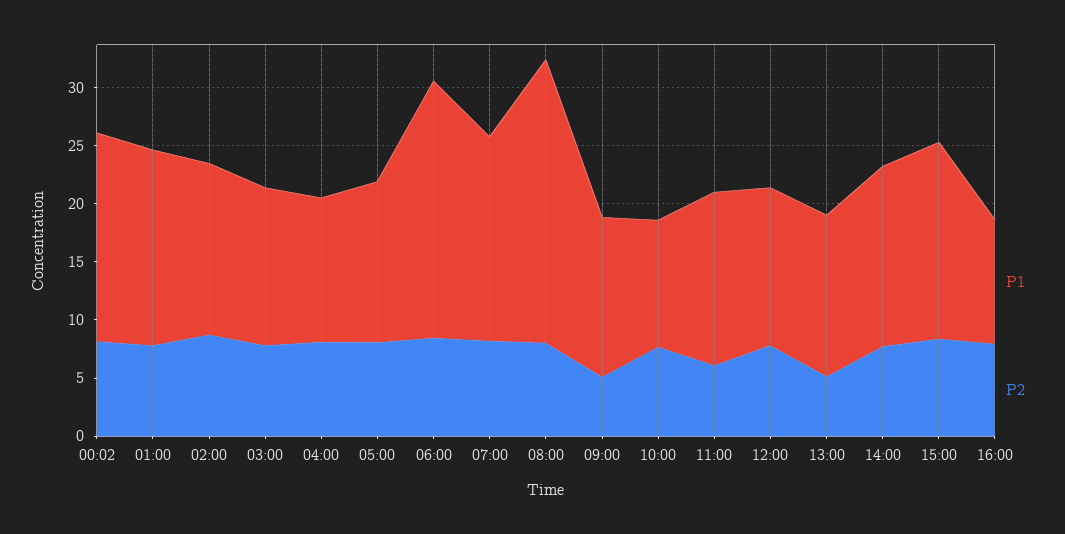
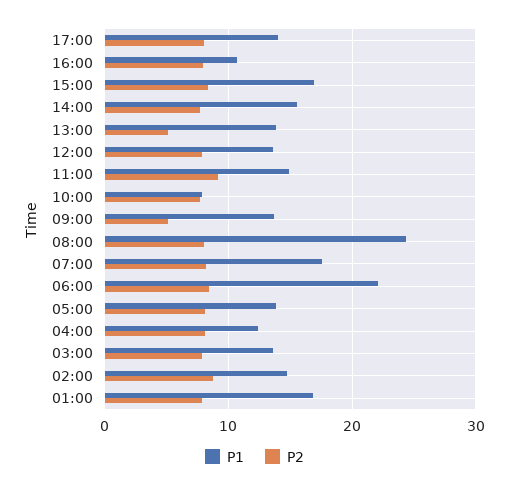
P1, 00:02: 18 -> none
P2, 00:02: 8 -> none
P1, 10:00: 11 -> 8
P2, 11:00: 6 -> 9
P1, 17:00: none -> 14
P2, 17:00: none -> 8

